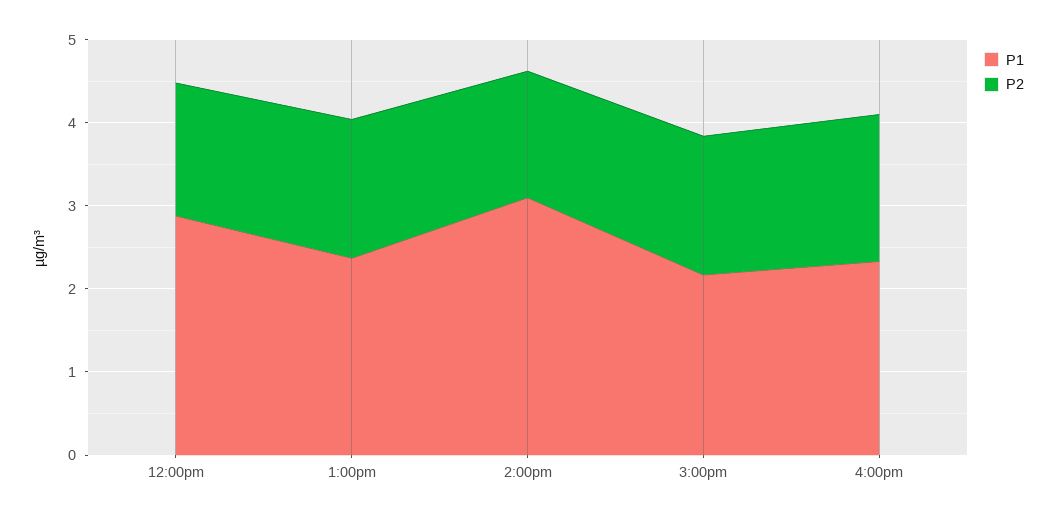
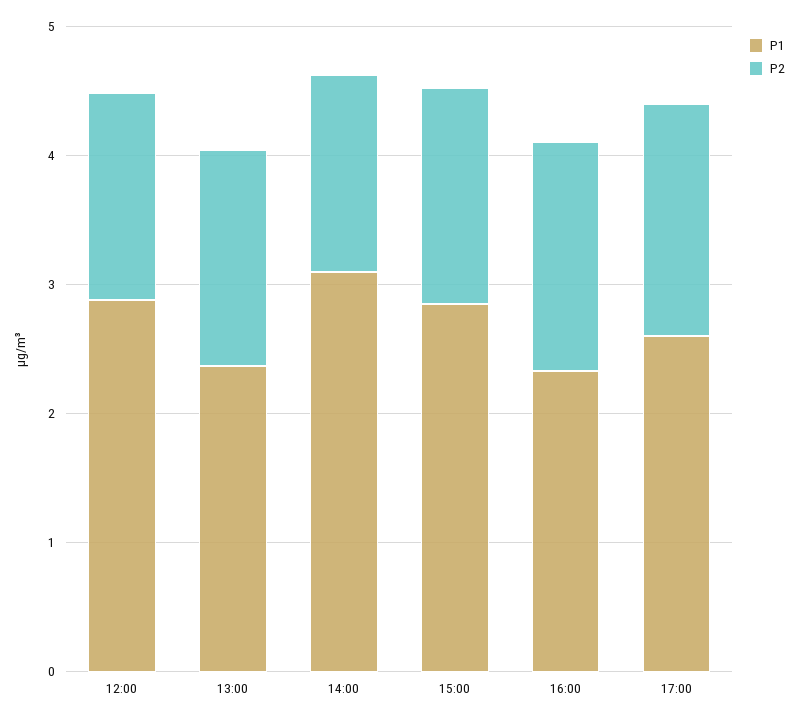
P1, 3:00pm: 2.2 -> 2.8
P1, 17:00: none -> 2.6
P2, 17:00: none -> 1.8

